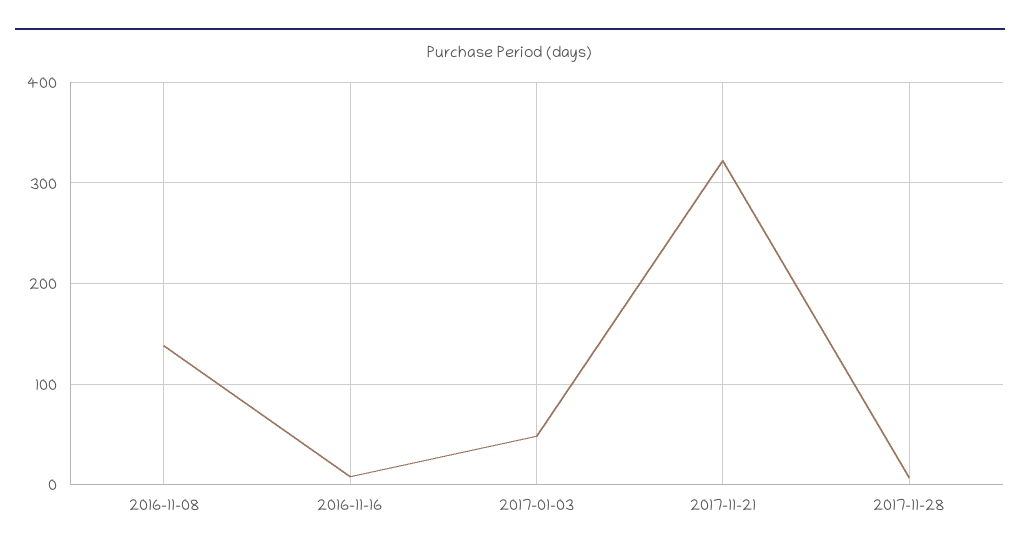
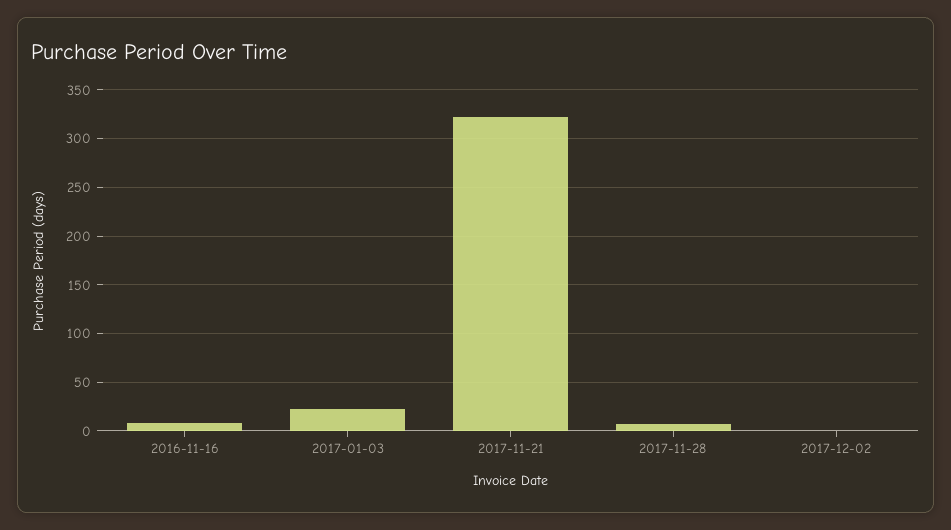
2016-11-08: 140 -> none
2017-01-03: 50 -> 20
2017-12-02: none -> 0

